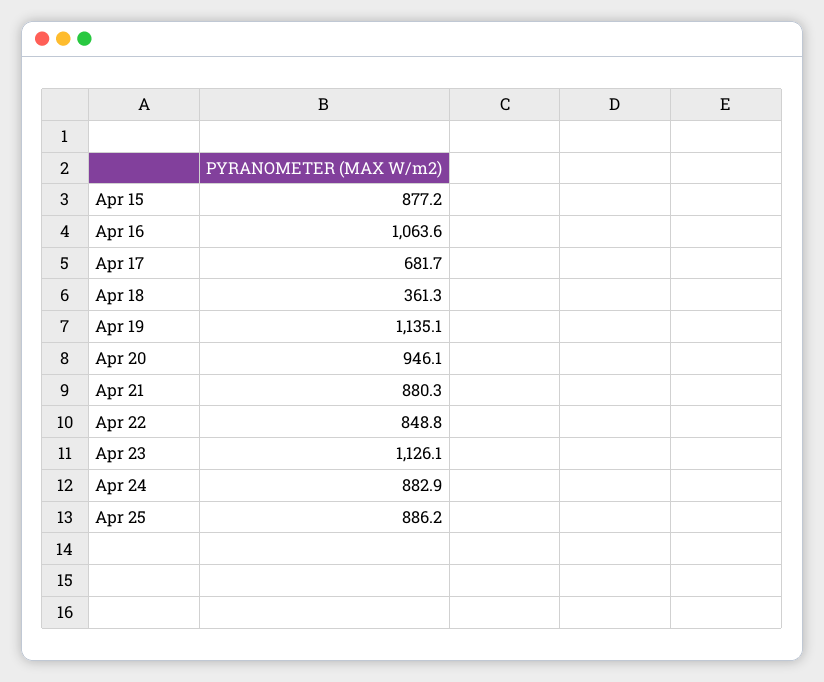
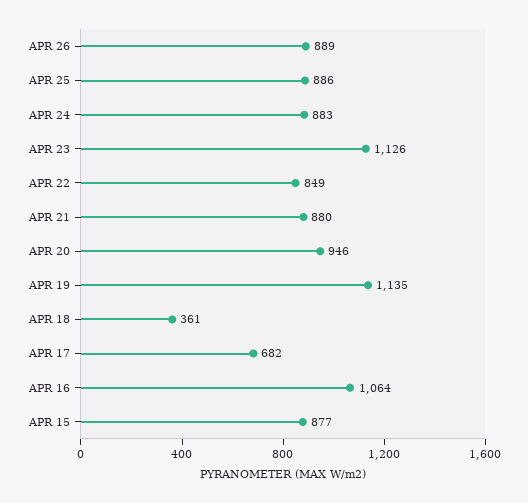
APR 26: none -> 889

